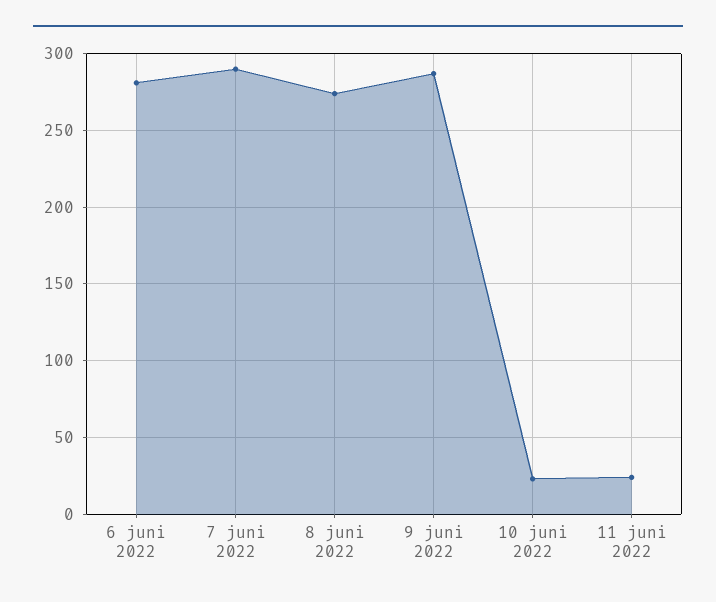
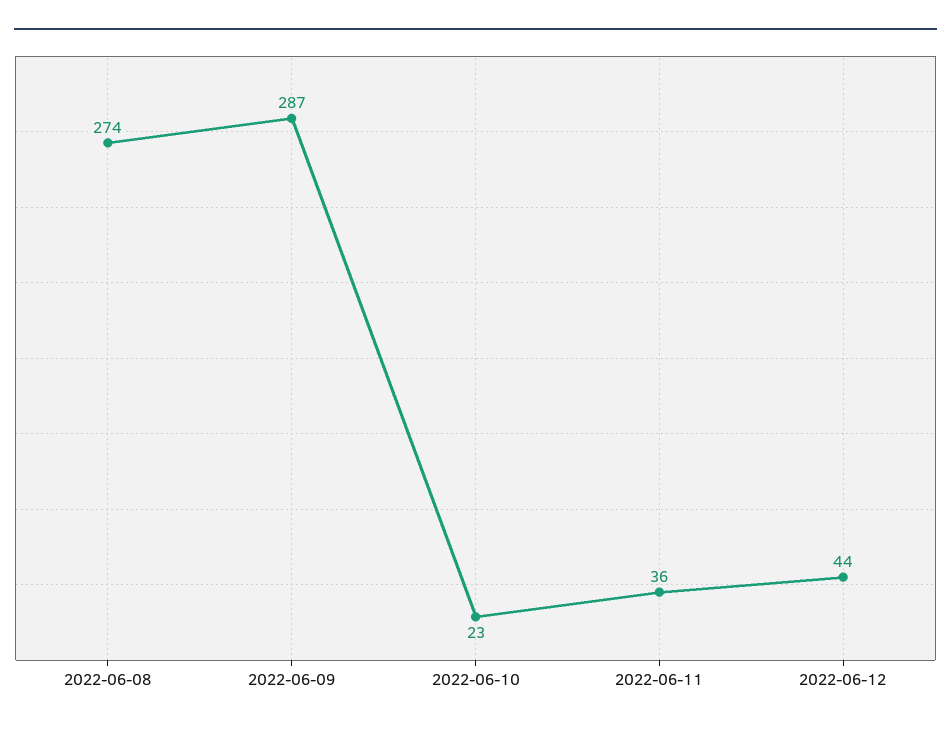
6 juni 2022: 280 -> none
7 juni 2022: 290 -> none
11 juni 2022: 25 -> 36
2022-06-12: none -> 44

